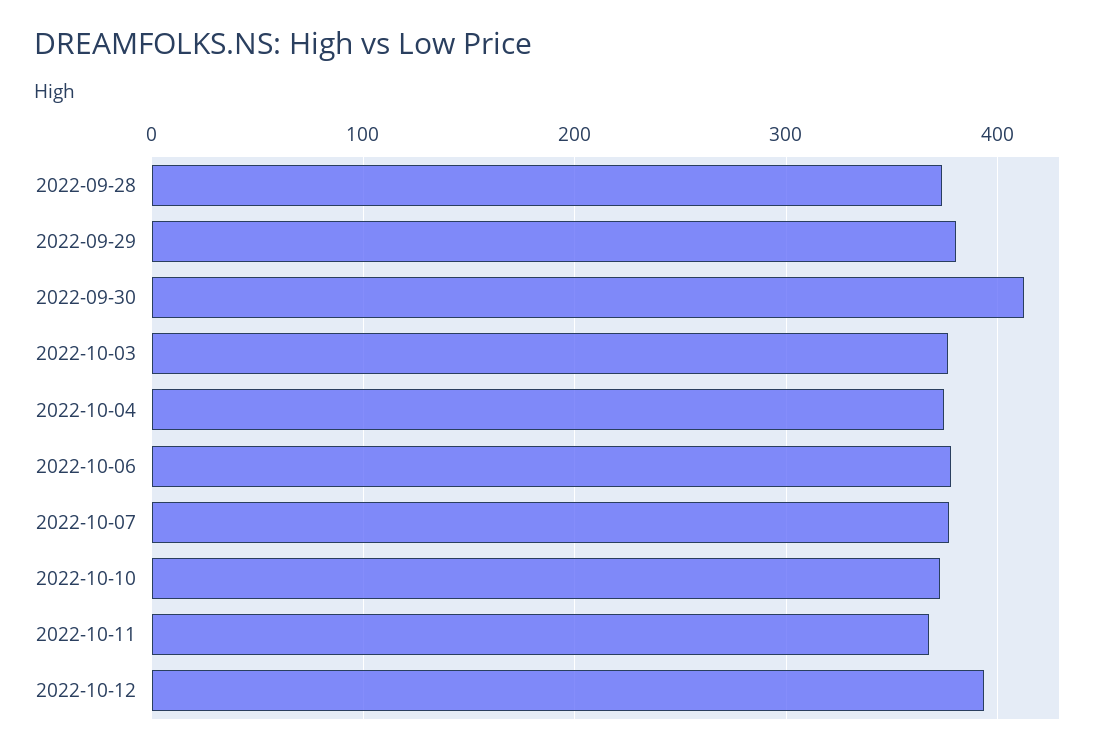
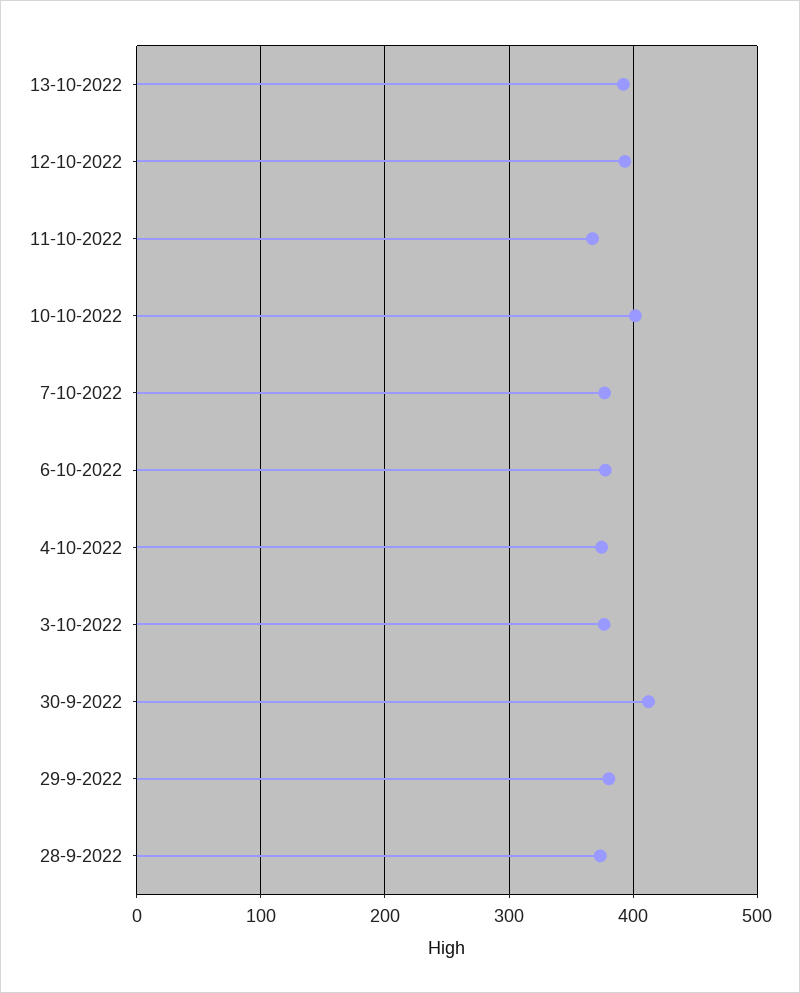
2022-10-10: 370 -> 400
13-10-2022: none -> 390

